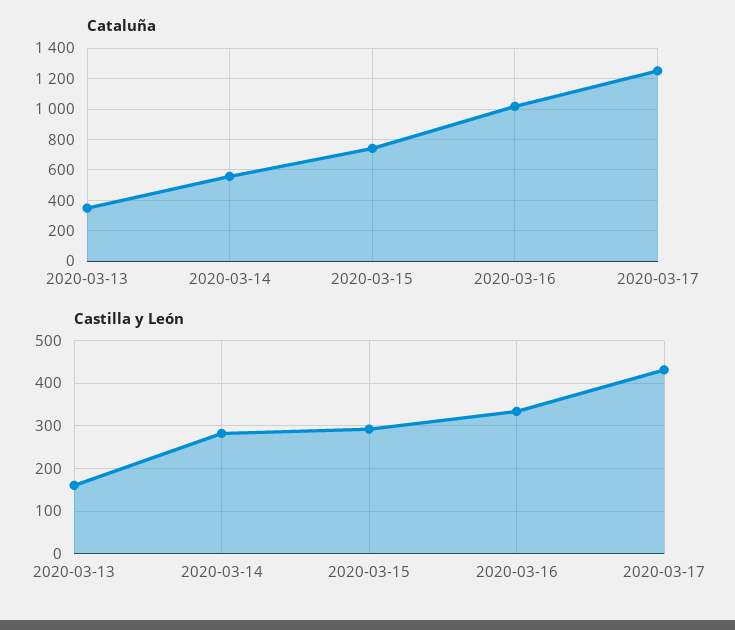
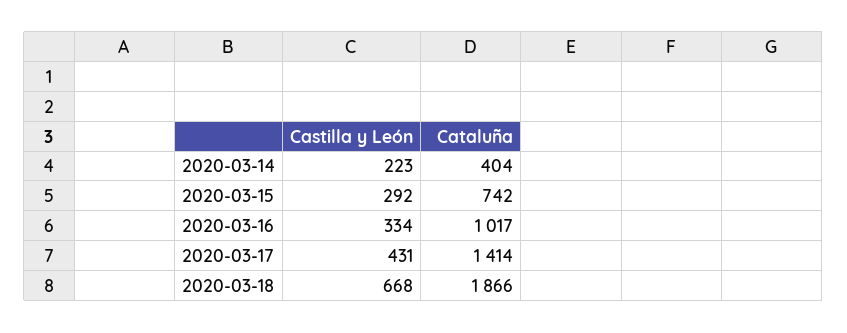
Cataluña, 2020-03-13: 350 -> none
Cataluña, 2020-03-14: 550 -> 404
Cataluña, 2020-03-17: 1250 -> 1414
Castilla y León, 2020-03-13: 160 -> none
Castilla y León, 2020-03-14: 280 -> 223
Castilla y León, 2020-03-18: none -> 668
Cataluña, 2020-03-18: none -> 1866

